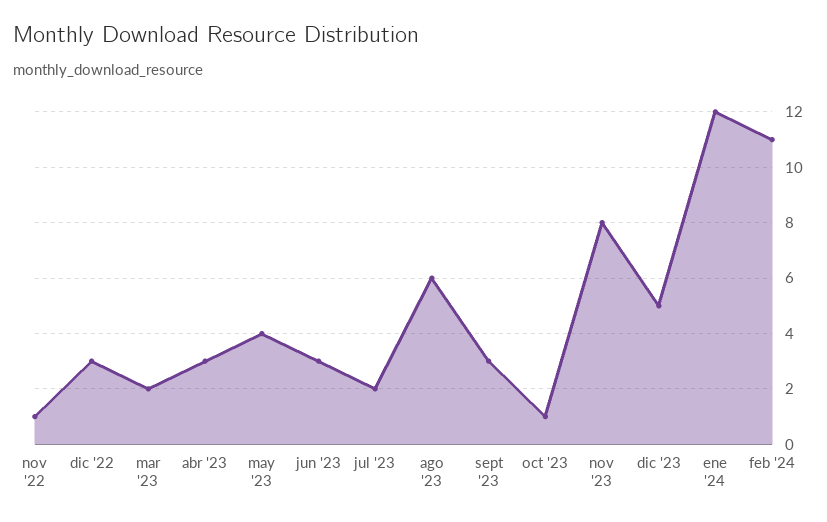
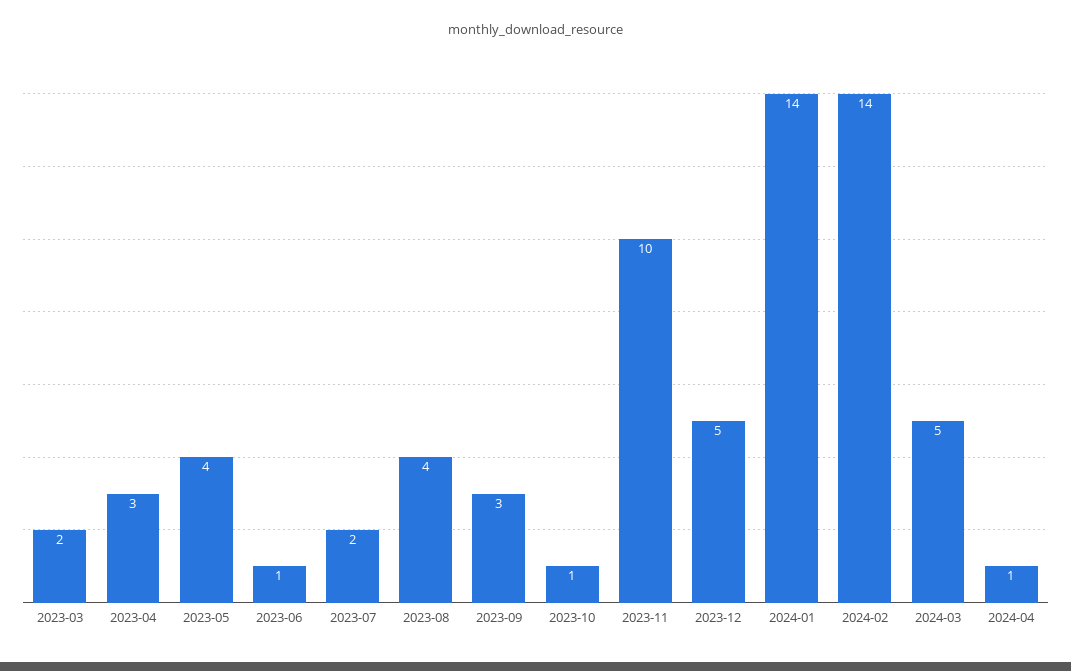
nov '22: 1 -> none
dic '22: 3 -> none
jun '23: 3 -> 1
ago '23: 6 -> 4
nov '23: 8 -> 10
ene '24: 12 -> 14
feb '24: 11 -> 14
2024-03: none -> 5
2024-04: none -> 1

